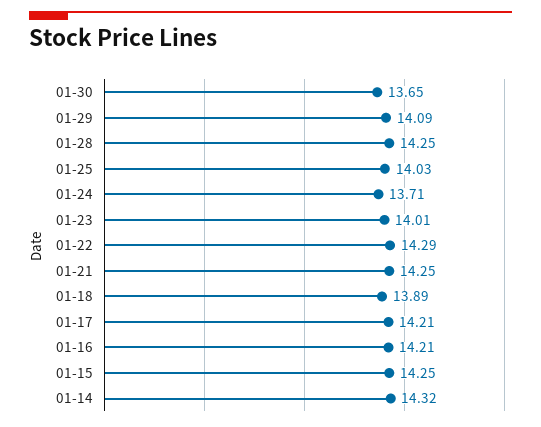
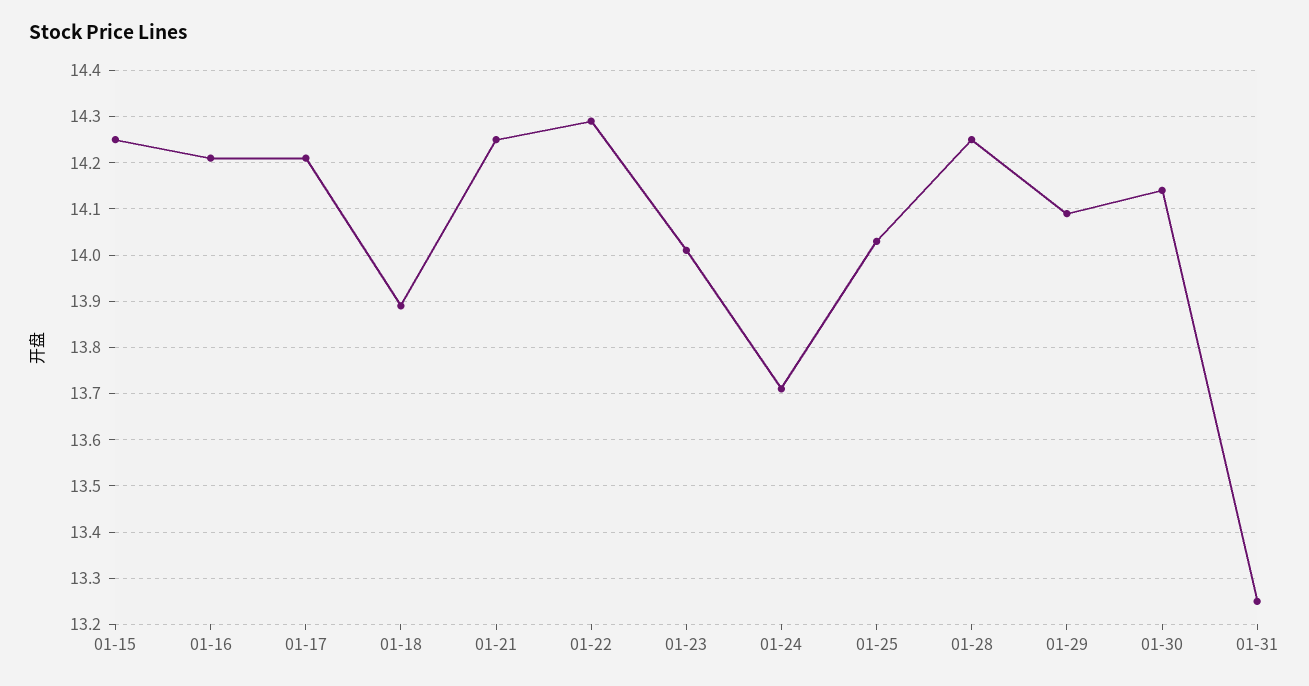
01-30: 13.65 -> 14.15
01-14: 14.32 -> none
01-31: none -> 13.25

